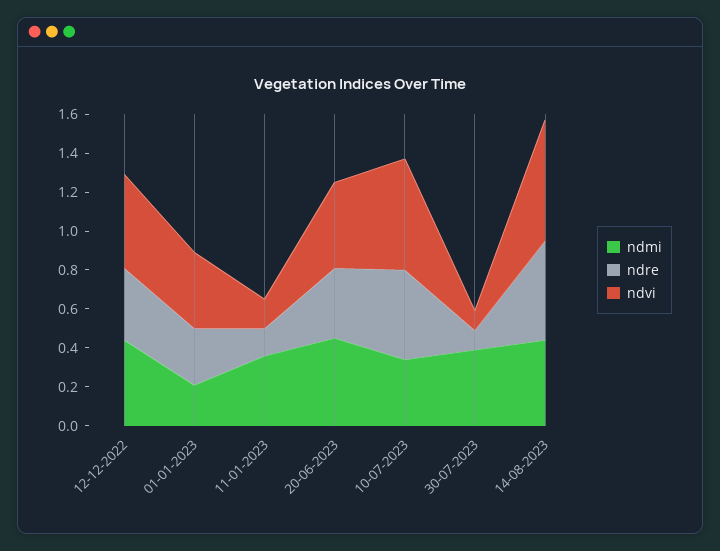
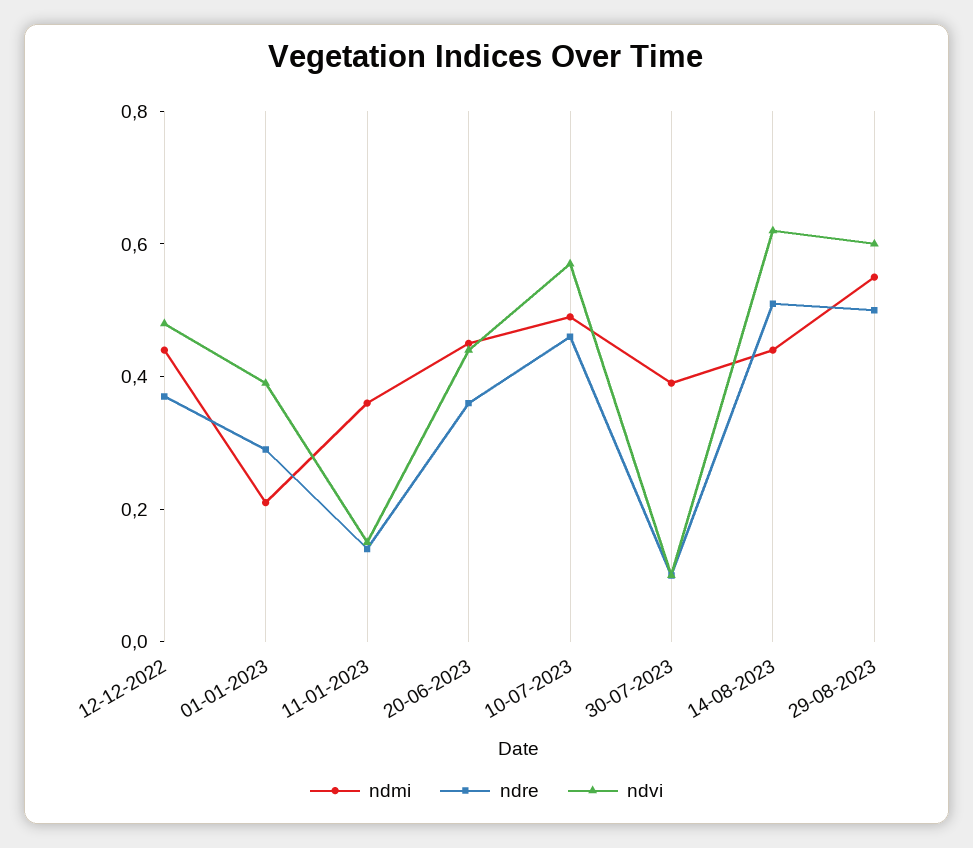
ndmi, 10-07-2023: 0.35 -> 0.5
ndmi, 29-08-2023: none -> 0.55
ndre, 29-08-2023: none -> 0.5
ndvi, 29-08-2023: none -> 0.6

